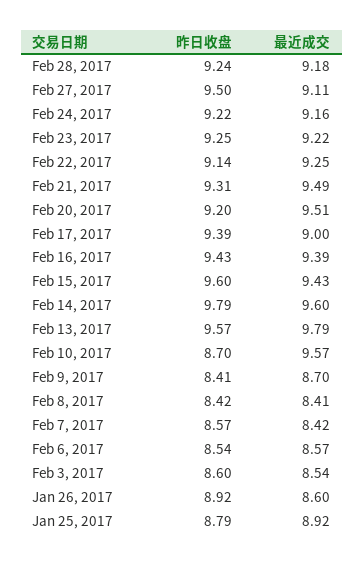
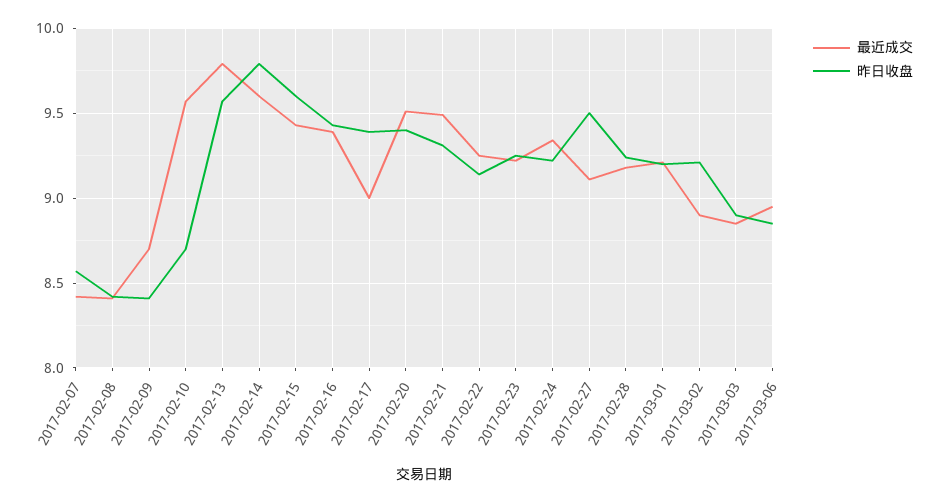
最近成交, Feb 24, 2017: 9.16 -> 9.35
昨日收盘, Feb 20, 2017: 9.2 -> 9.4
昨日收盘, Feb 6, 2017: 8.54 -> none
最近成交, Feb 6, 2017: 8.57 -> none
昨日收盘, Feb 3, 2017: 8.6 -> none
最近成交, Feb 3, 2017: 8.54 -> none
昨日收盘, Jan 26, 2017: 8.92 -> none
最近成交, Jan 26, 2017: 8.6 -> none
昨日收盘, Jan 25, 2017: 8.79 -> none
最近成交, Jan 25, 2017: 8.92 -> none
最近成交, 2017-03-01: none -> 9.2
昨日收盘, 2017-03-01: none -> 9.2
最近成交, 2017-03-02: none -> 8.9
昨日收盘, 2017-03-02: none -> 9.2
最近成交, 2017-03-03: none -> 8.85
昨日收盘, 2017-03-03: none -> 8.9
最近成交, 2017-03-06: none -> 8.95
昨日收盘, 2017-03-06: none -> 8.85

